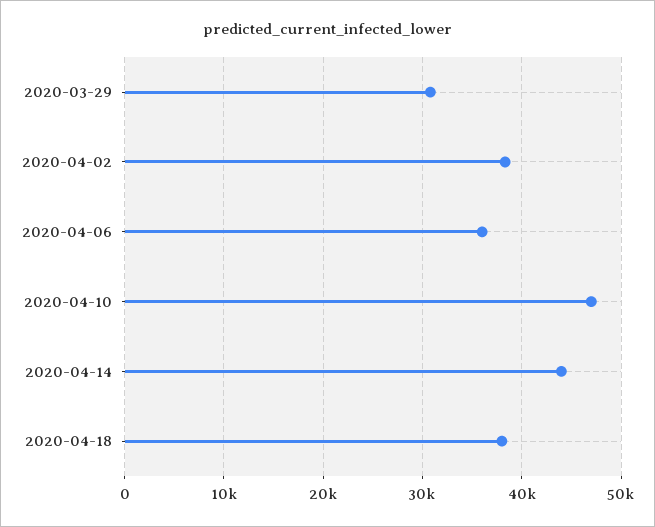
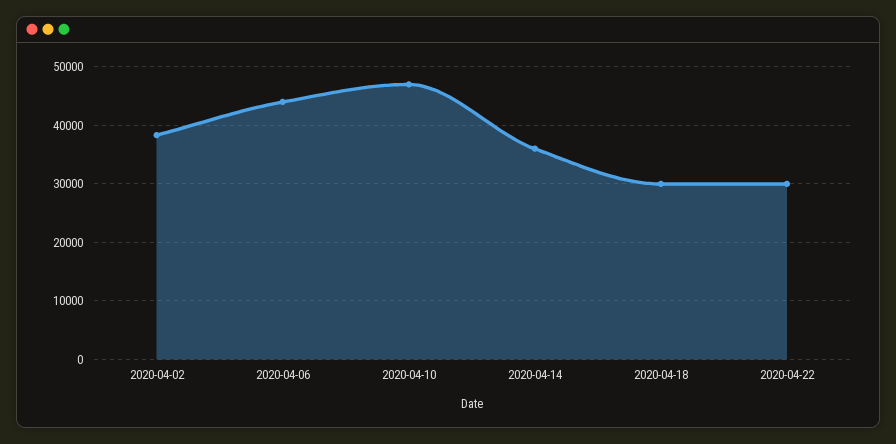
2020-03-29: 31000 -> none
2020-04-06: 36000 -> 44000
2020-04-14: 44000 -> 36000
2020-04-18: 38000 -> 30000
2020-04-22: none -> 30000

